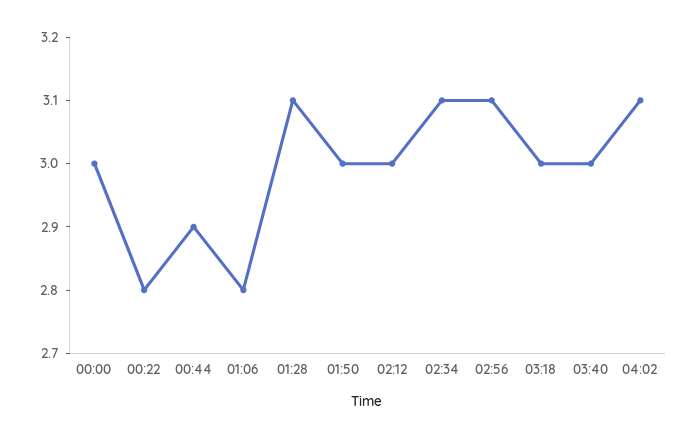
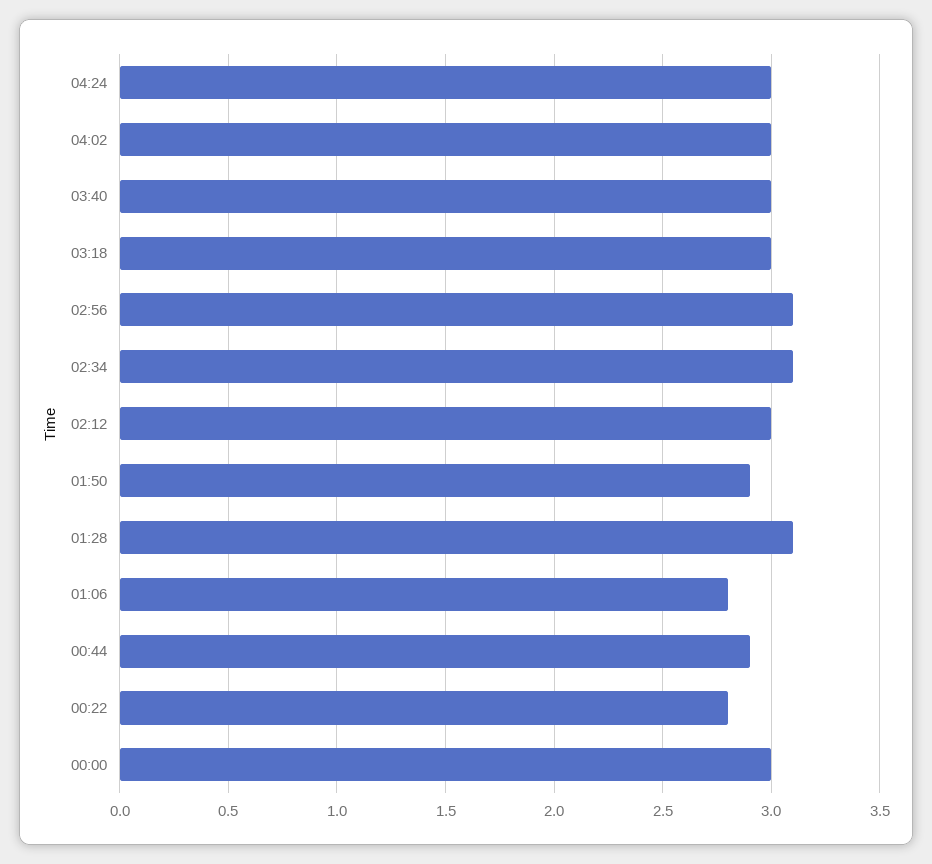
01:50: 3 -> 2.9
04:02: 3.1 -> 3
04:24: none -> 3

